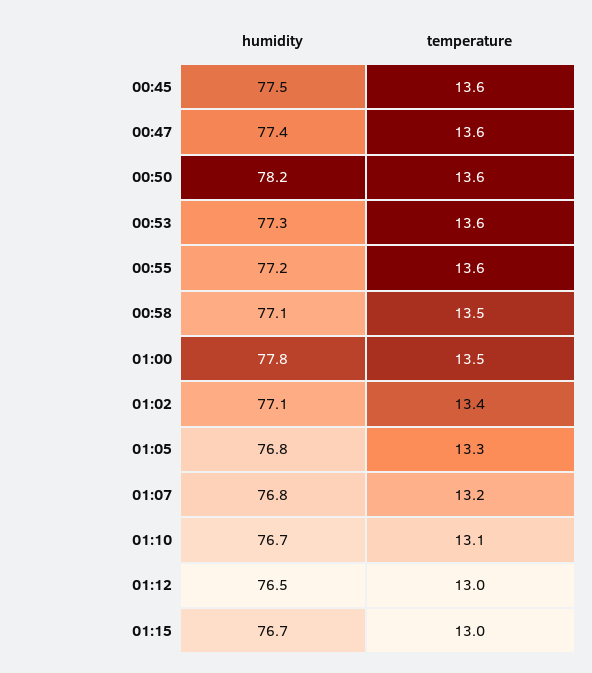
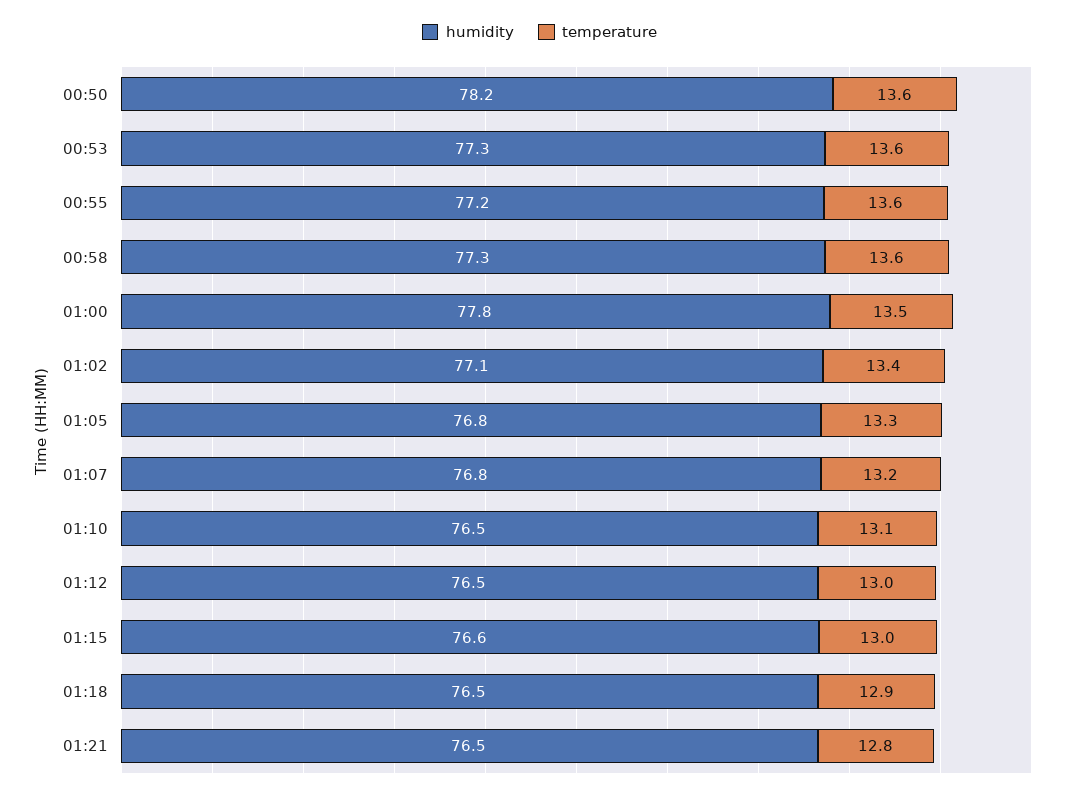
humidity, 00:45: 77.5 -> none
temperature, 00:45: 13.6 -> none
humidity, 00:47: 77.4 -> none
temperature, 00:47: 13.6 -> none
humidity, 00:58: 77.1 -> 77.3
temperature, 00:58: 13.5 -> 13.6
humidity, 01:10: 76.7 -> 76.5
humidity, 01:15: 76.7 -> 76.6
humidity, 01:18: none -> 76.5
temperature, 01:18: none -> 12.9
humidity, 01:21: none -> 76.5
temperature, 01:21: none -> 12.8

